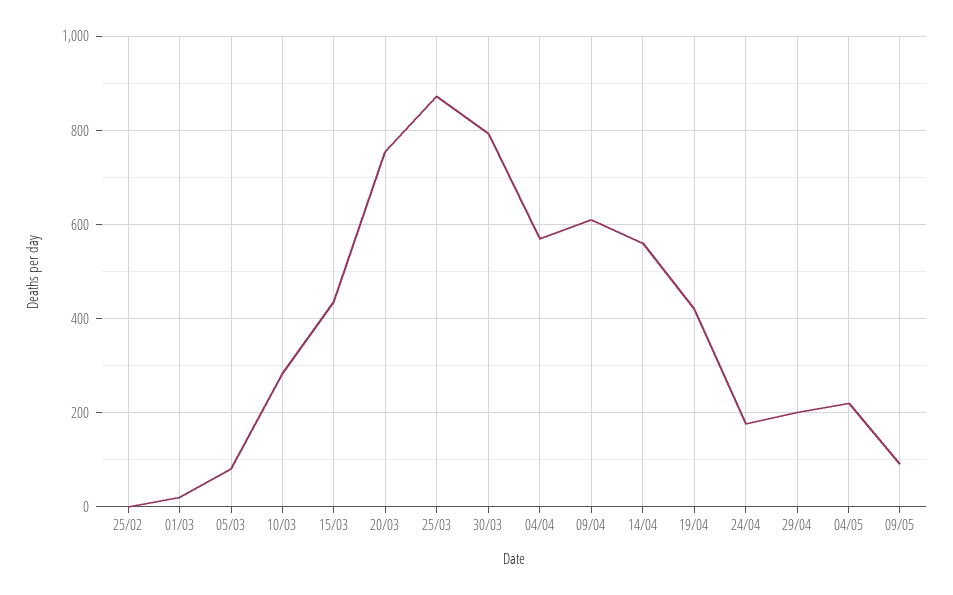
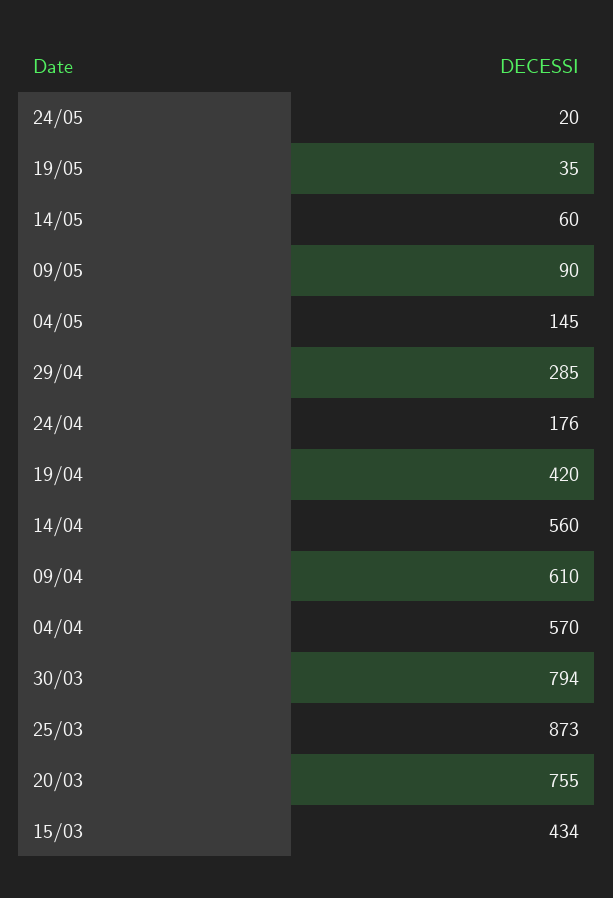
25/02: 0 -> none
01/03: 20 -> none
05/03: 80 -> none
10/03: 280 -> none
29/04: 200 -> 285
04/05: 220 -> 145
24/05: none -> 20
19/05: none -> 35
14/05: none -> 60

